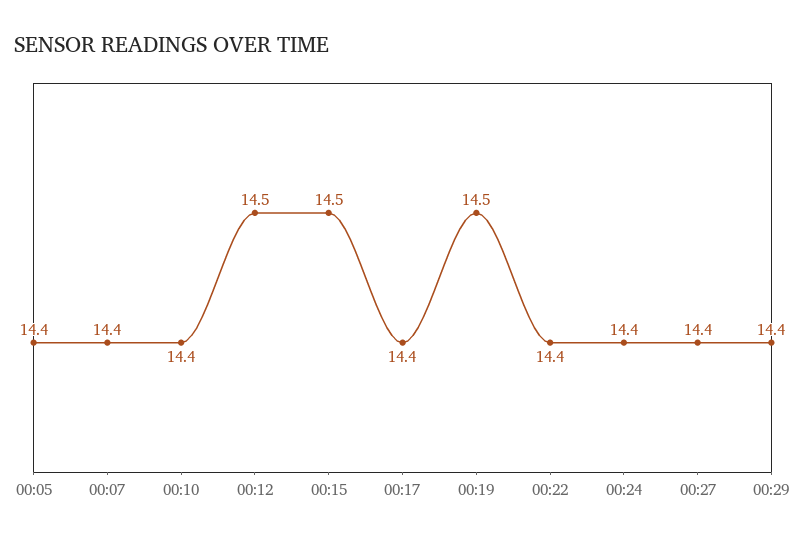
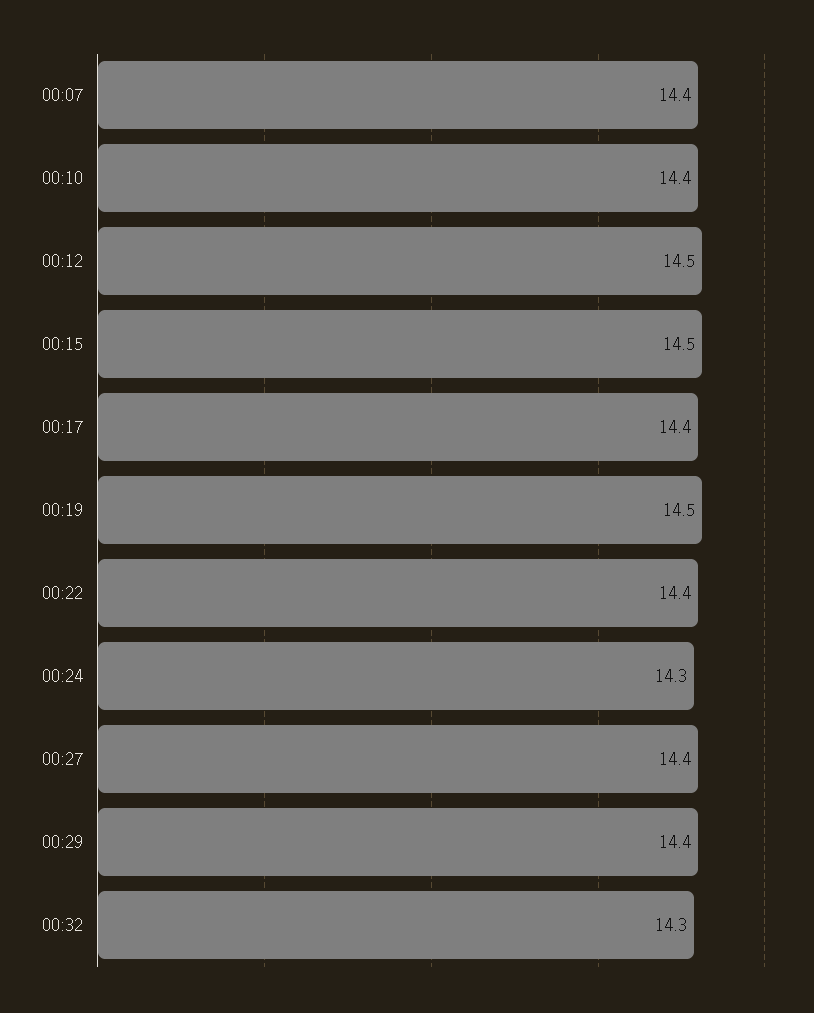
00:05: 14.4 -> none
00:24: 14.4 -> 14.3
00:32: none -> 14.3

